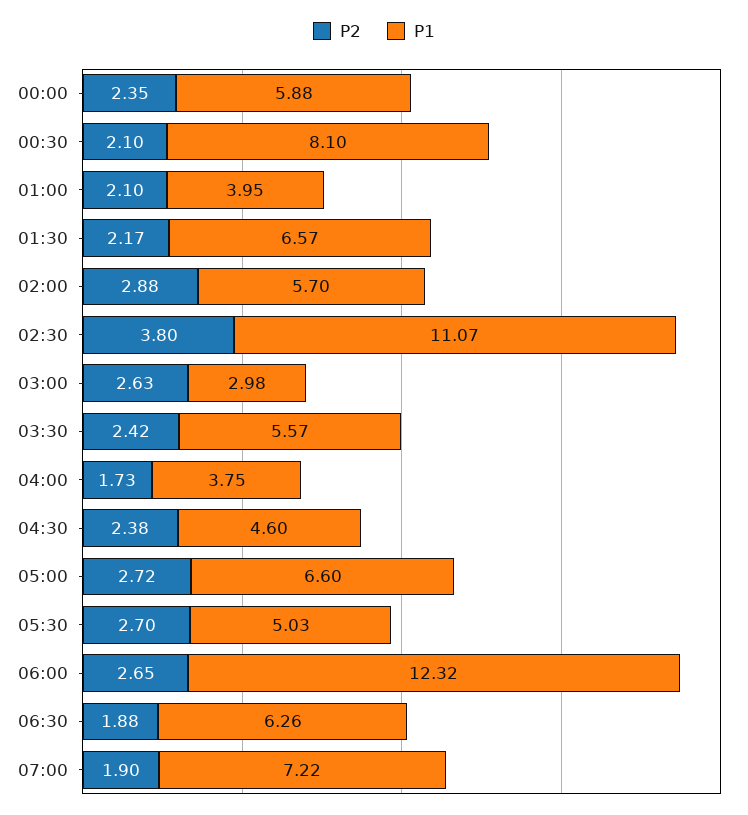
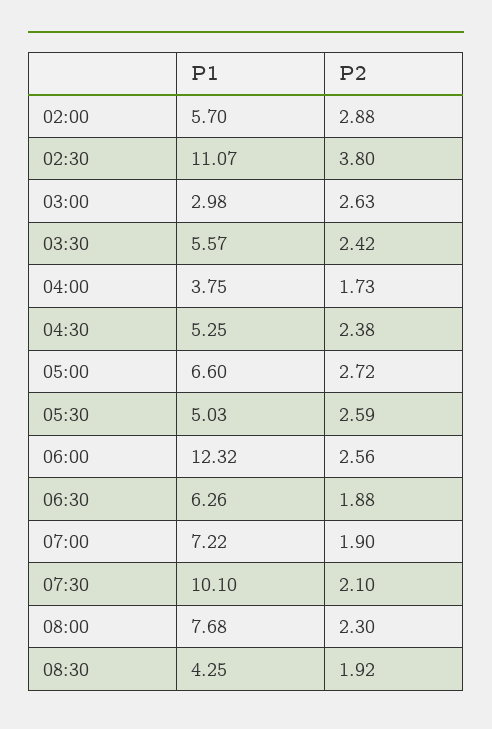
P2, 00:00: 2.35 -> none
P1, 00:00: 5.88 -> none
P2, 00:30: 2.1 -> none
P1, 00:30: 8.1 -> none
P2, 01:00: 2.1 -> none
P1, 01:00: 3.95 -> none
P2, 01:30: 2.17 -> none
P1, 01:30: 6.57 -> none
P1, 04:30: 4.6 -> 5.25
P2, 05:30: 2.7 -> 2.59
P2, 06:00: 2.65 -> 2.56
P1, 07:30: none -> 10.1
P2, 07:30: none -> 2.1
P1, 08:00: none -> 7.68
P2, 08:00: none -> 2.3
P1, 08:30: none -> 4.25
P2, 08:30: none -> 1.92

